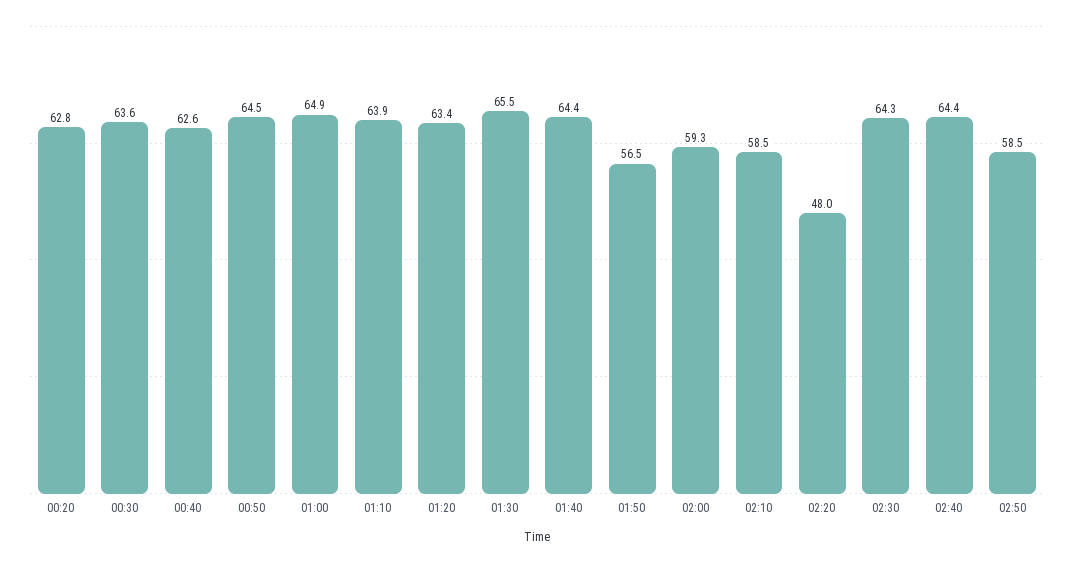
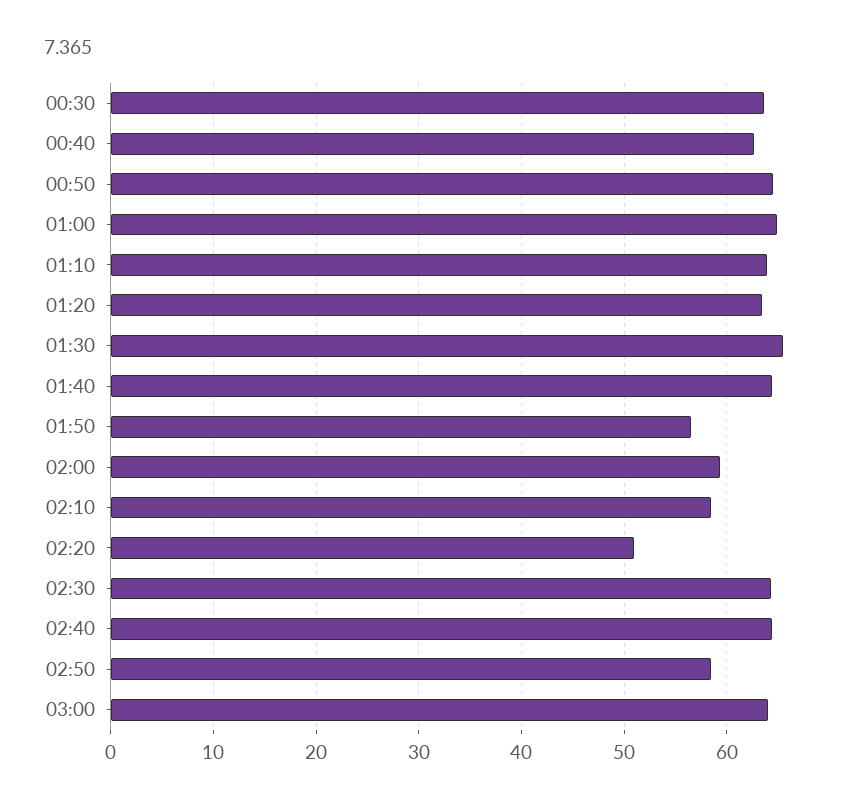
00:20: 62.8 -> none
02:20: 48 -> 51
03:00: none -> 64

